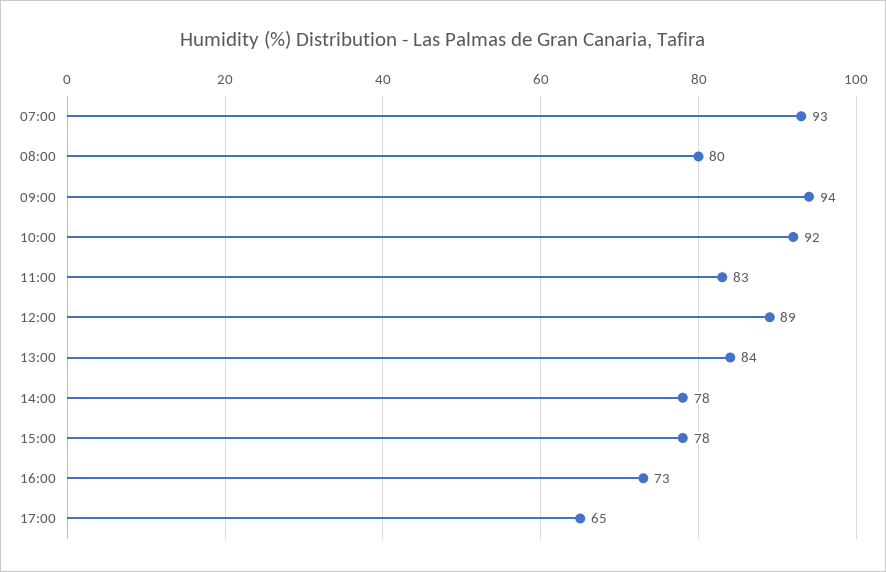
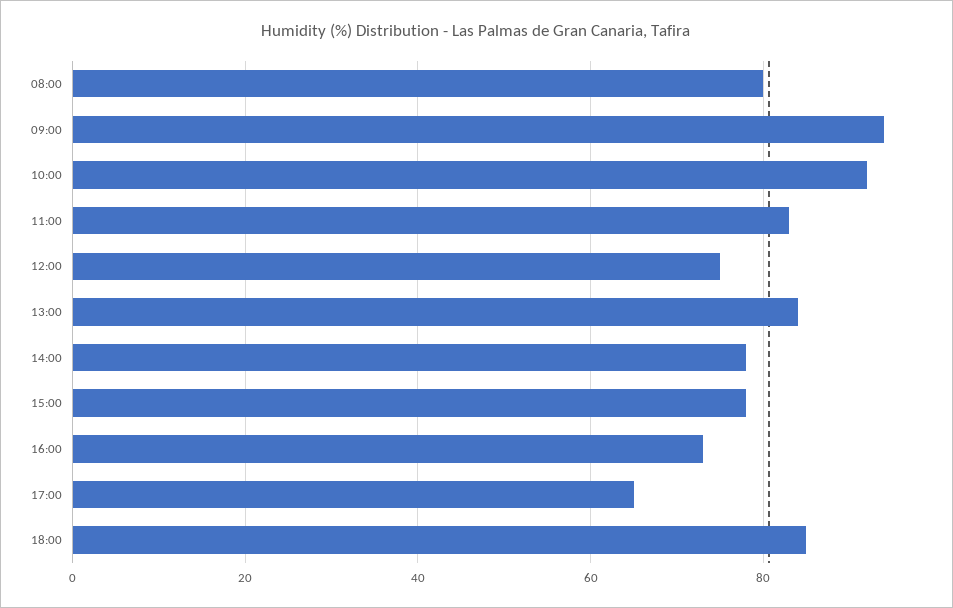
07:00: 93 -> none
12:00: 89 -> 75
18:00: none -> 85

